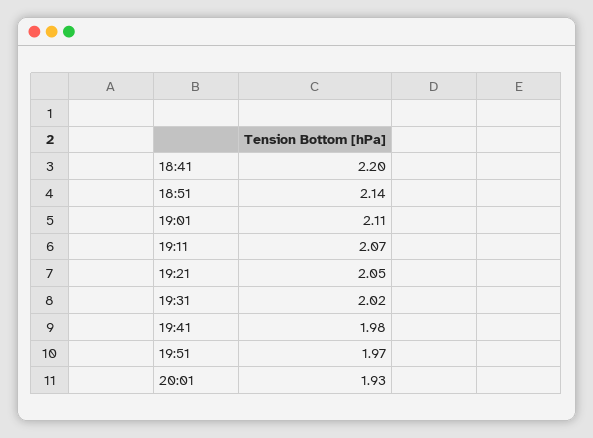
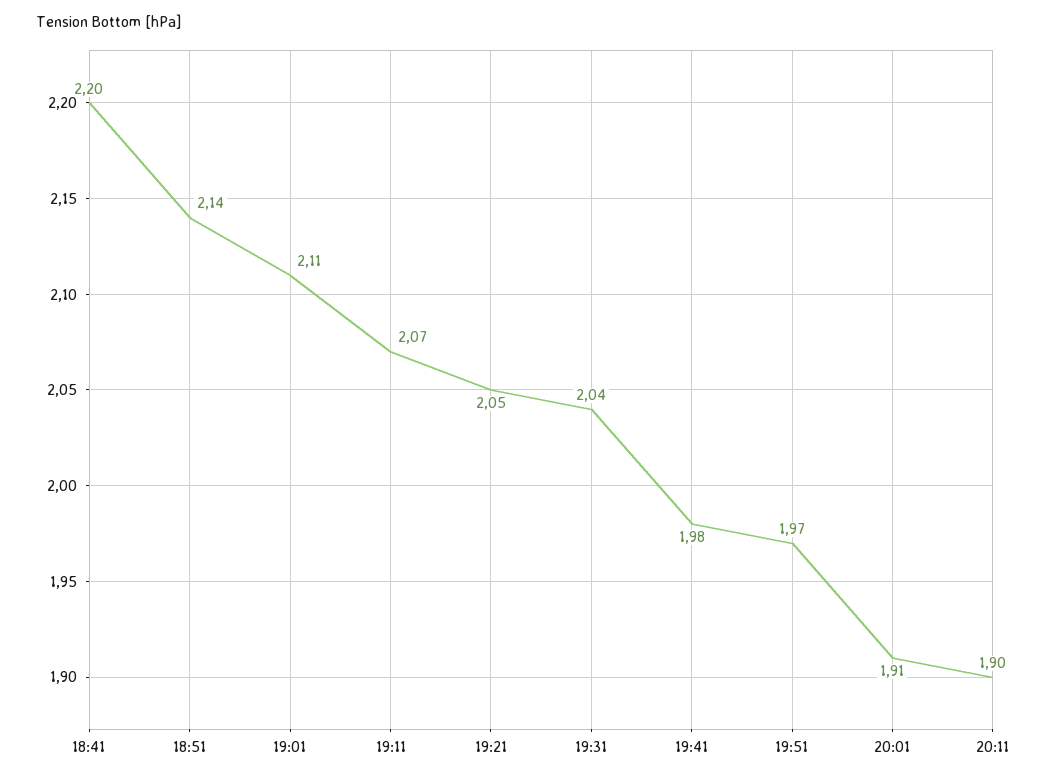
19:31: 2.02 -> 2.04
20:01: 1.93 -> 1.91
20:11: none -> 1.9

